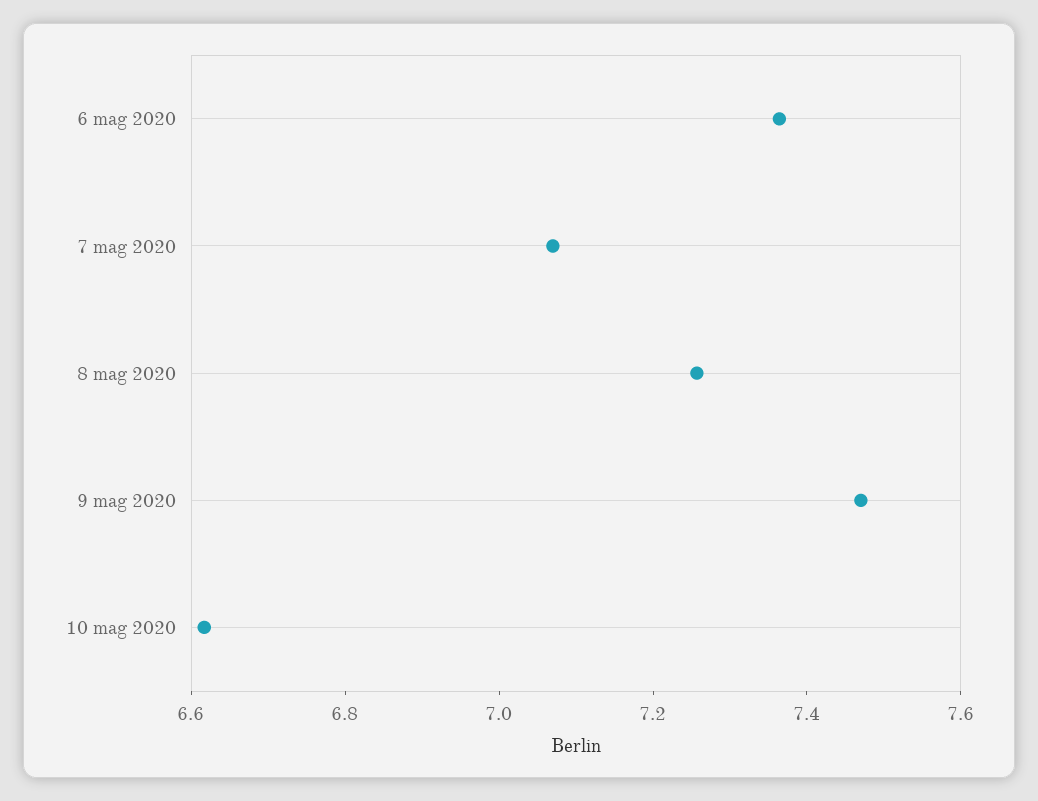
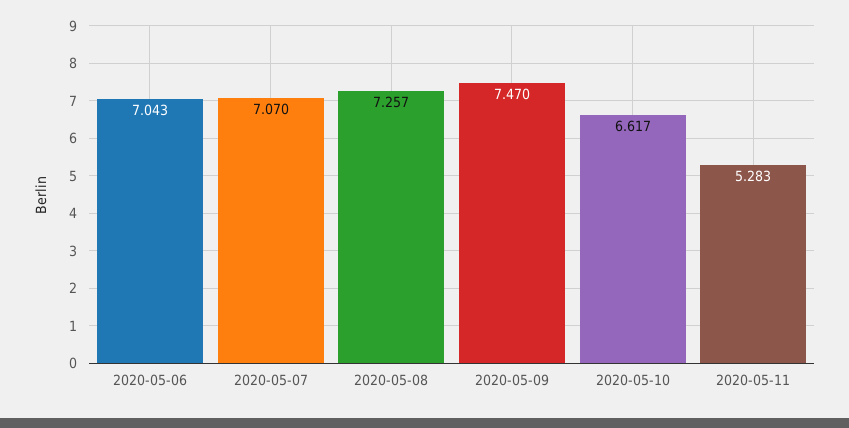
6 mag 2020: 7.35 -> 7.043
2020-05-11: none -> 5.283

